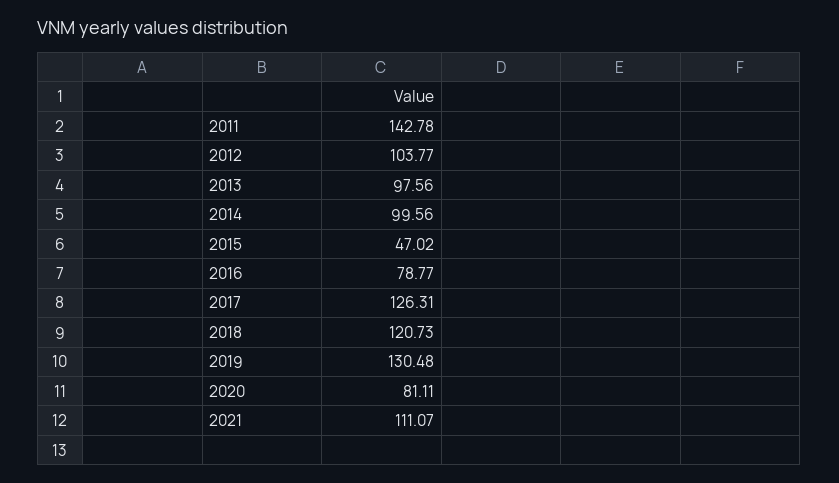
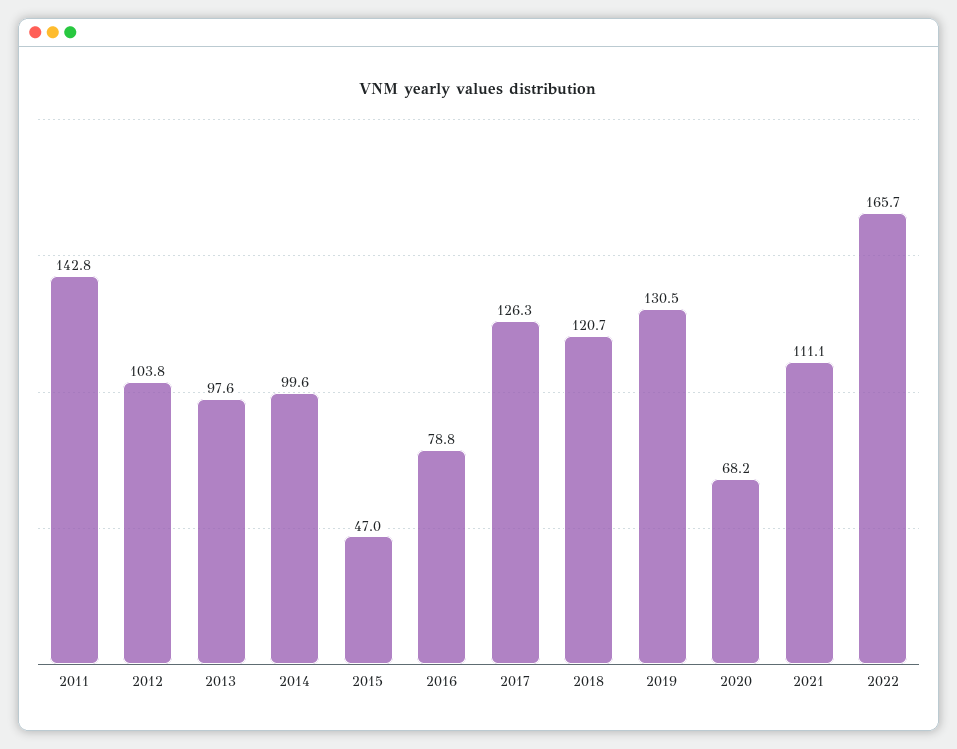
2020: 81.11 -> 68.2
2022: none -> 165.7

